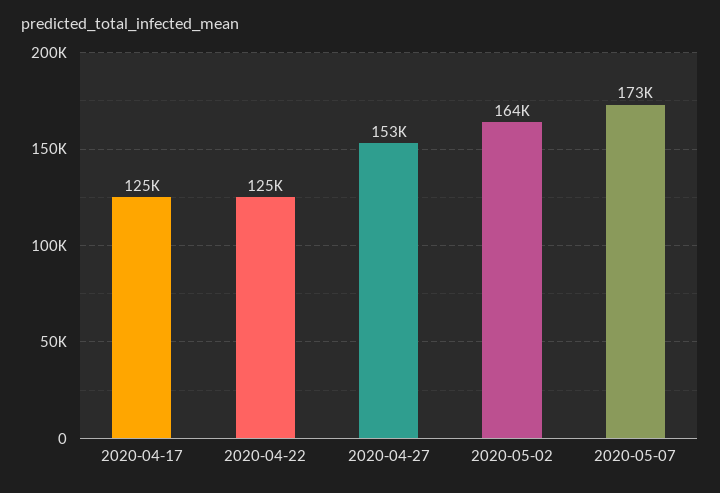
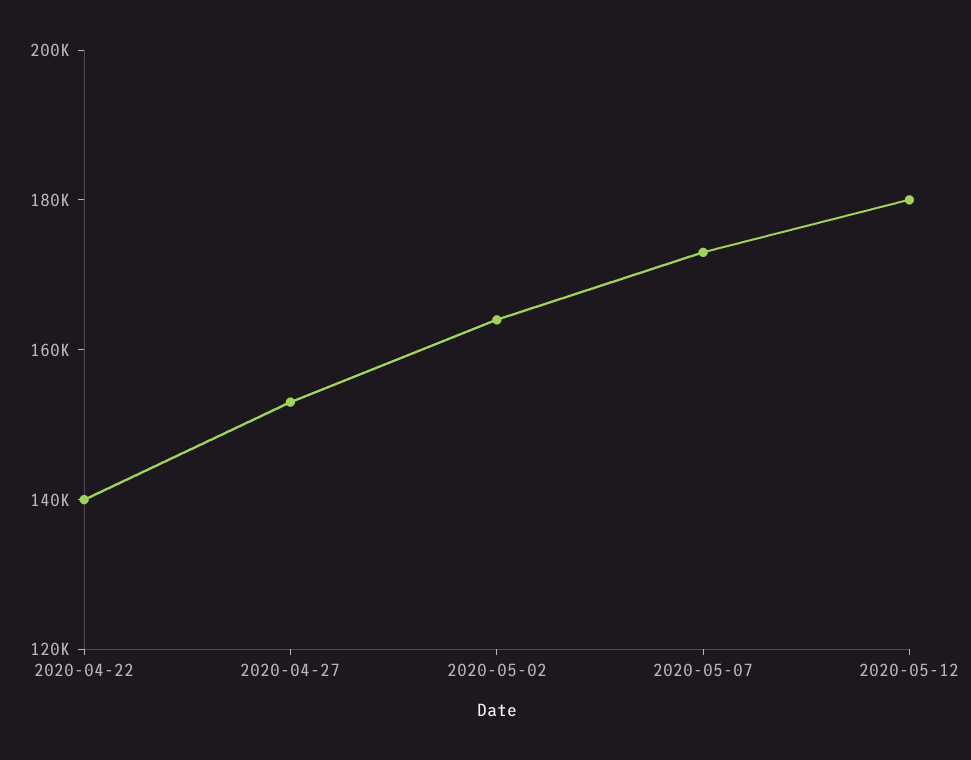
2020-04-17: 125000 -> none
2020-04-22: 125000 -> 140000
2020-05-12: none -> 180000

